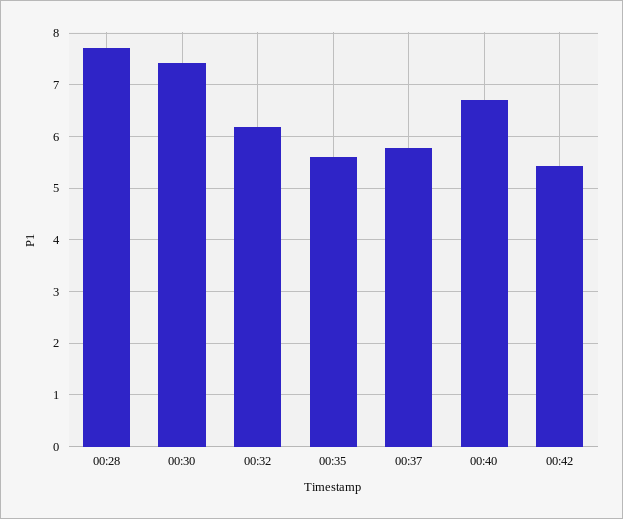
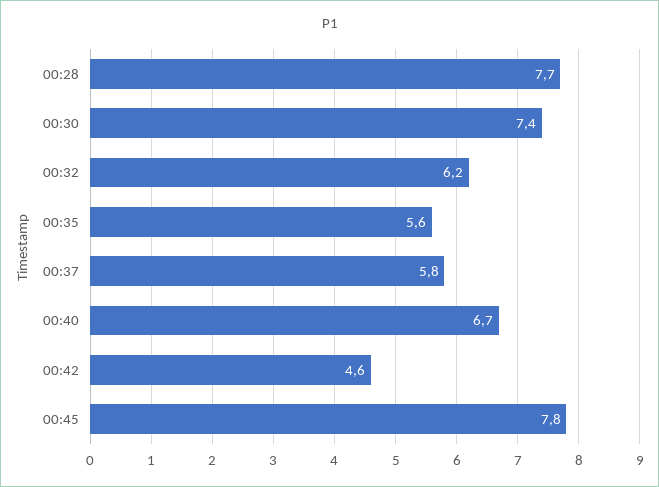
00:42: 5.4 -> 4.6
00:45: none -> 7.8

